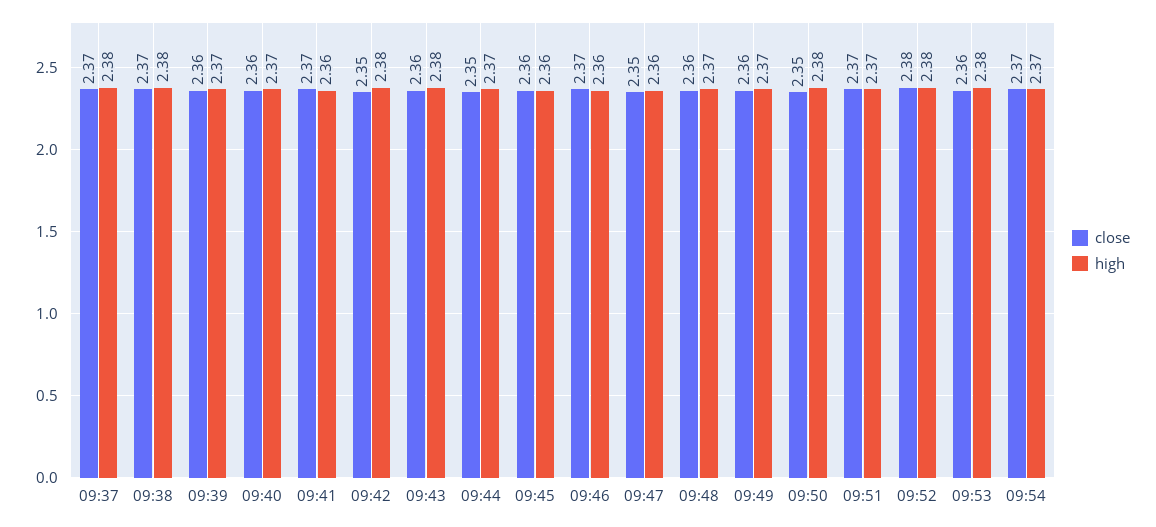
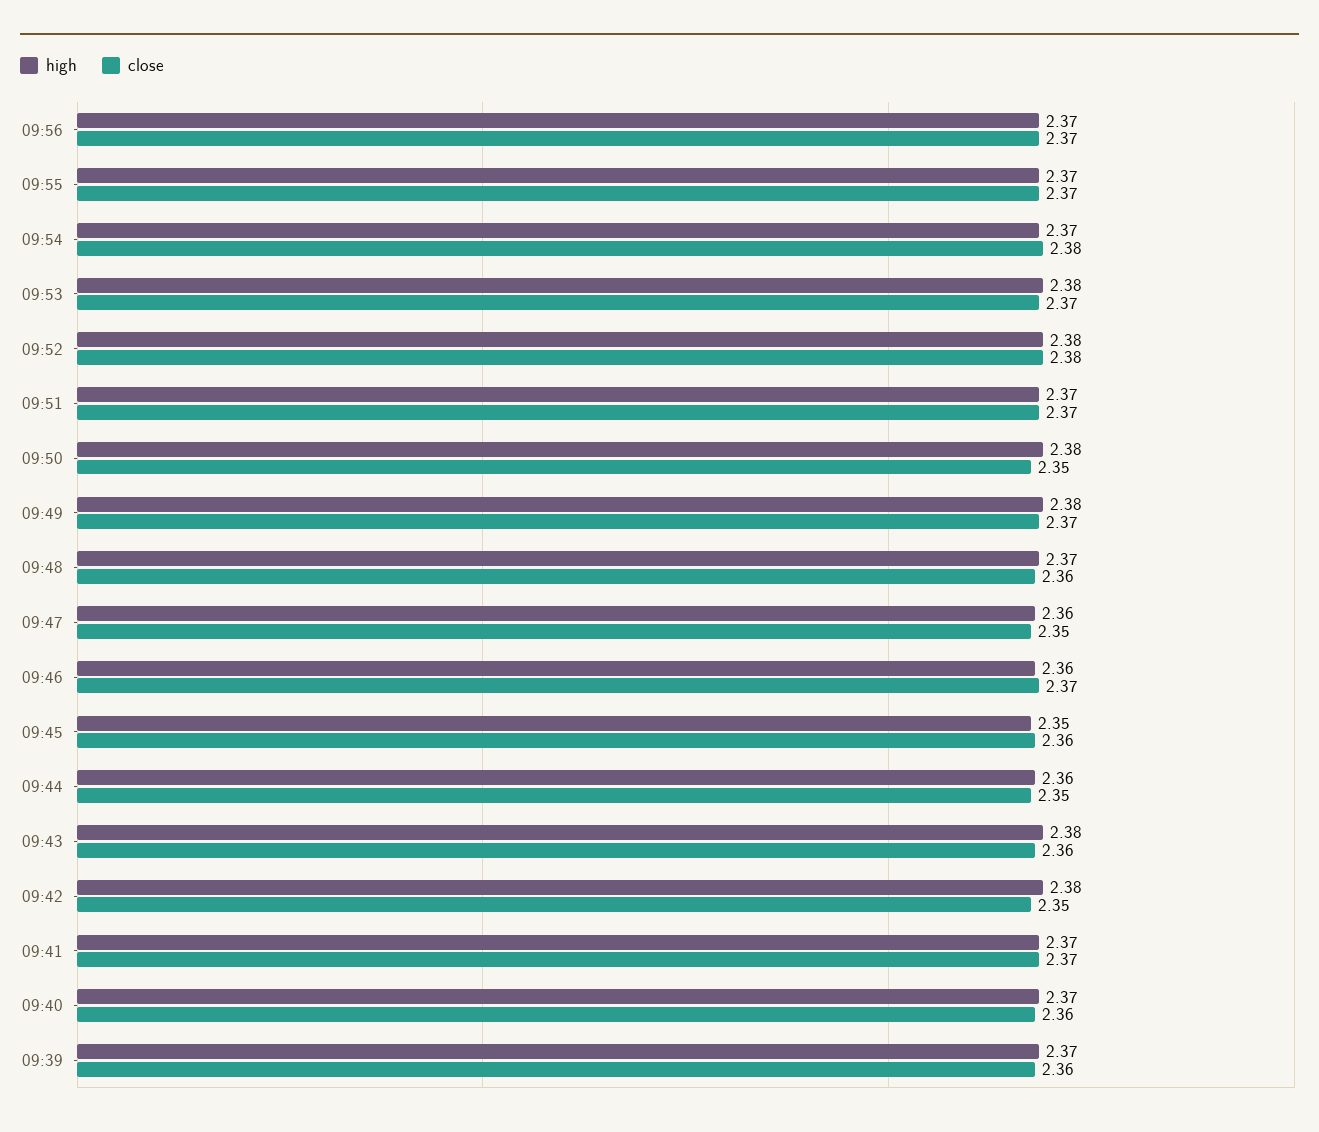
close, 09:37: 2.37 -> none
high, 09:37: 2.38 -> none
close, 09:38: 2.37 -> none
high, 09:38: 2.38 -> none
high, 09:41: 2.36 -> 2.37
high, 09:44: 2.37 -> 2.36
high, 09:45: 2.36 -> 2.35
close, 09:49: 2.36 -> 2.37
high, 09:49: 2.37 -> 2.38
close, 09:53: 2.36 -> 2.37
close, 09:54: 2.37 -> 2.38
high, 09:56: none -> 2.37
close, 09:56: none -> 2.37
high, 09:55: none -> 2.37
close, 09:55: none -> 2.37

